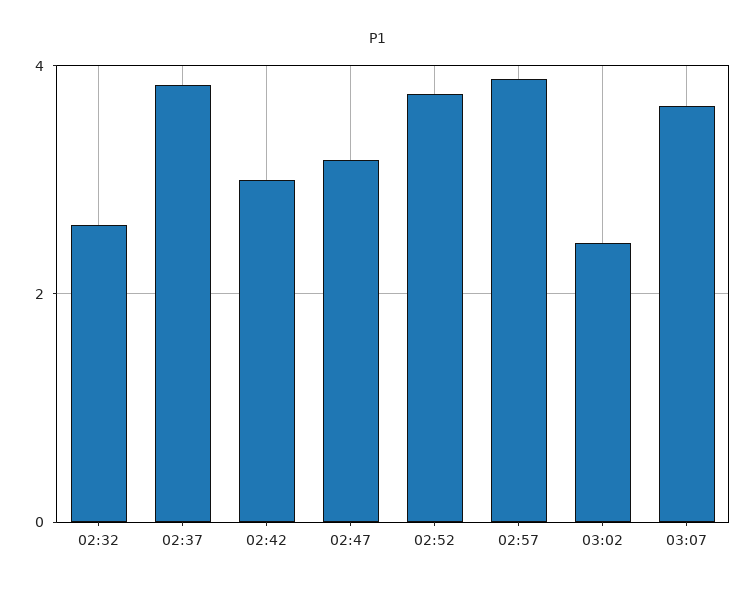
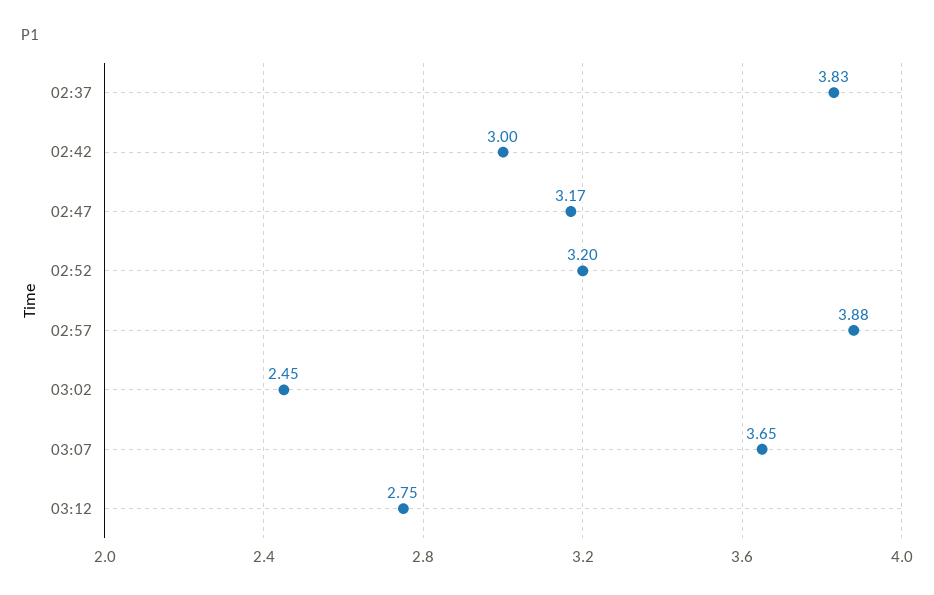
02:32: 2.6 -> none
02:52: 3.8 -> 3.2
03:12: none -> 2.75

